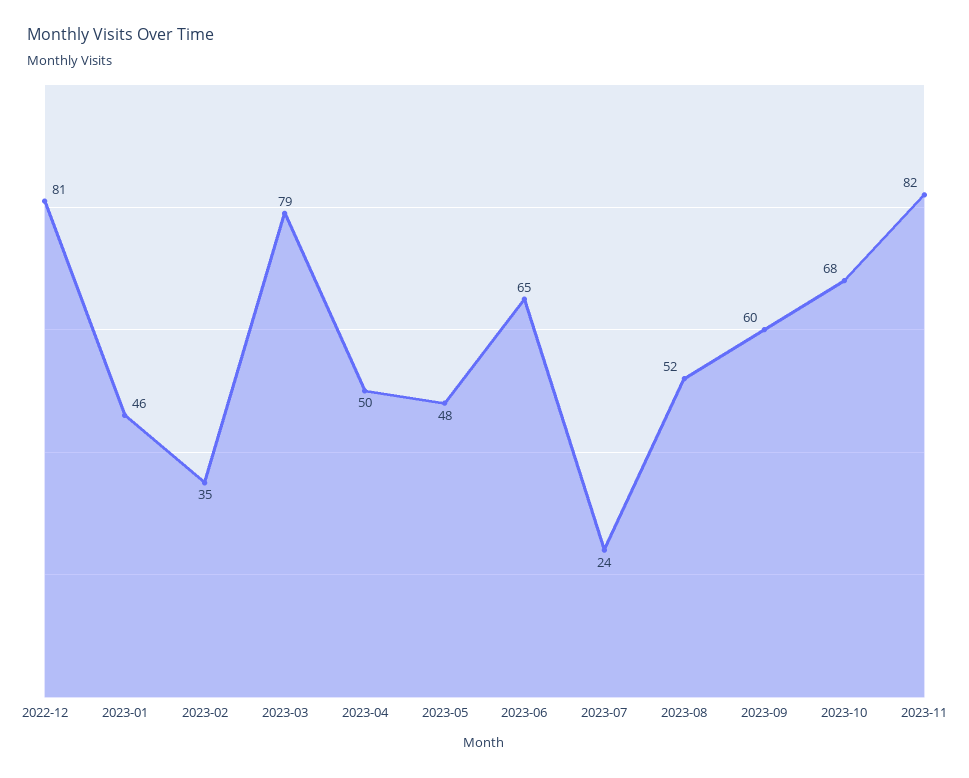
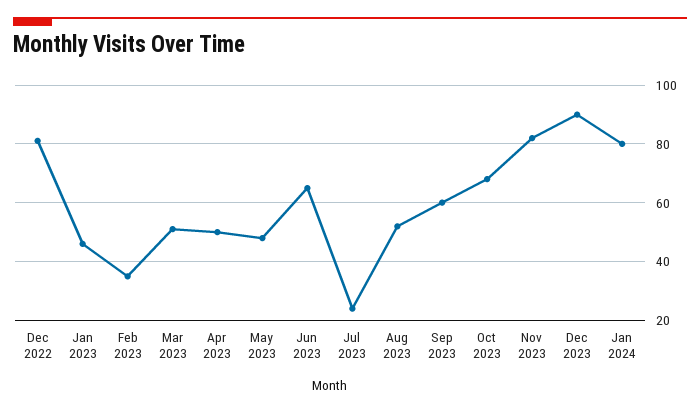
2023-03: 79 -> 50
Dec 2023: none -> 90
Jan 2024: none -> 80

